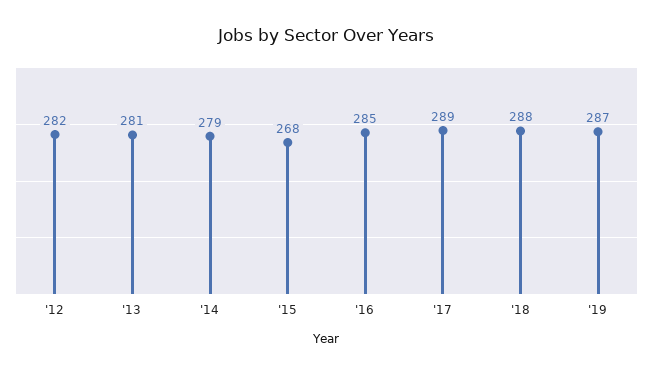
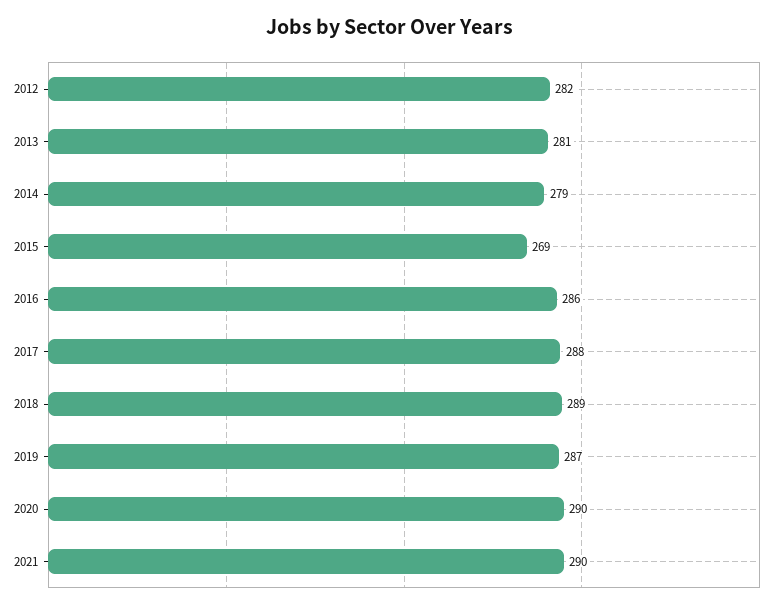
'15: 268 -> 269
'16: 285 -> 286
'17: 289 -> 288
'18: 288 -> 289
2020: none -> 290
2021: none -> 290

